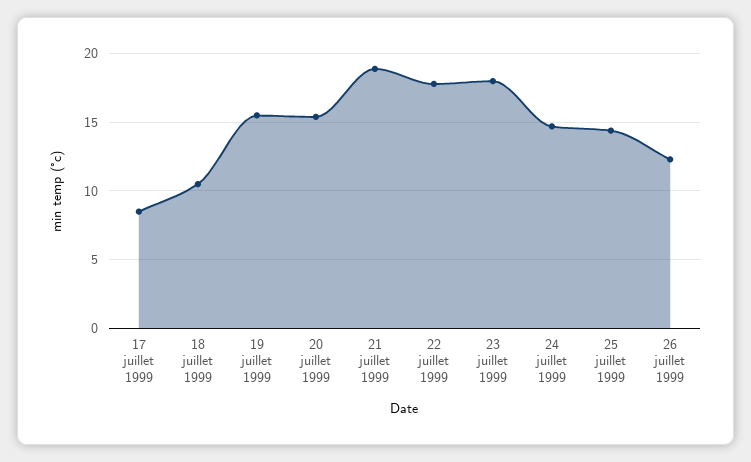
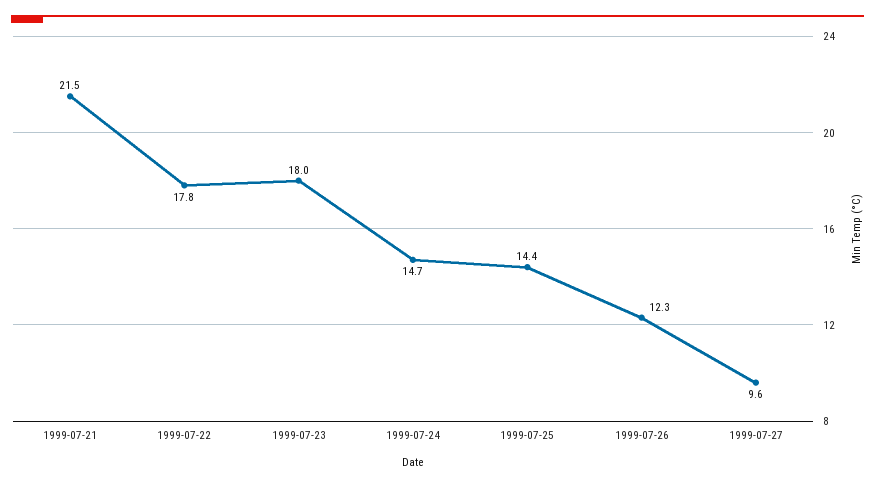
17 juillet 1999: 8.5 -> none
18 juillet 1999: 10.5 -> none
19 juillet 1999: 15.5 -> none
20 juillet 1999: 15.5 -> none
21 juillet 1999: 19 -> 21.5
1999-07-27: none -> 9.6

